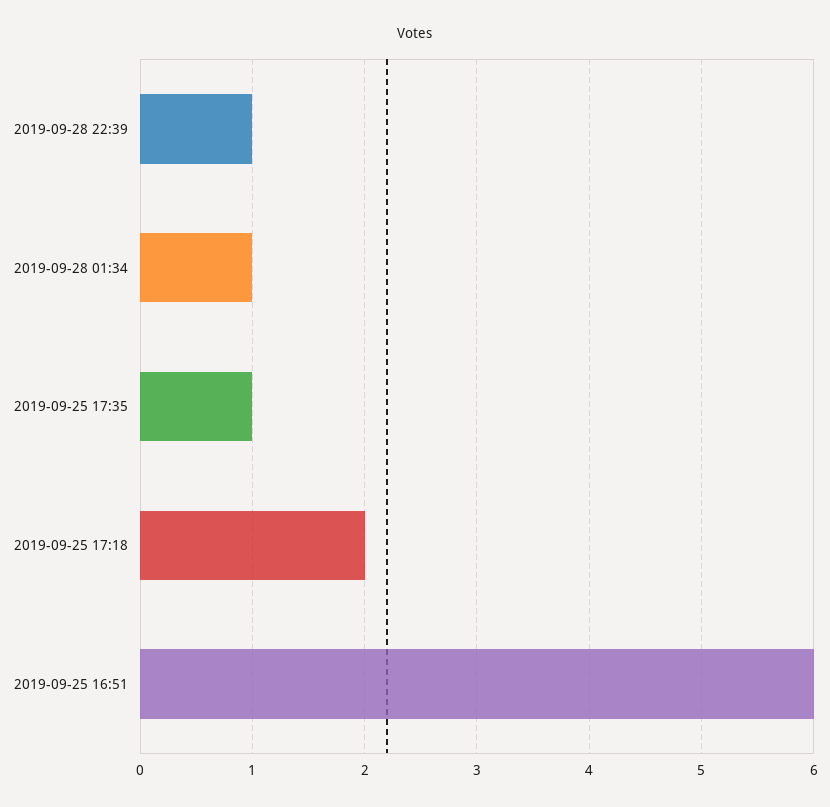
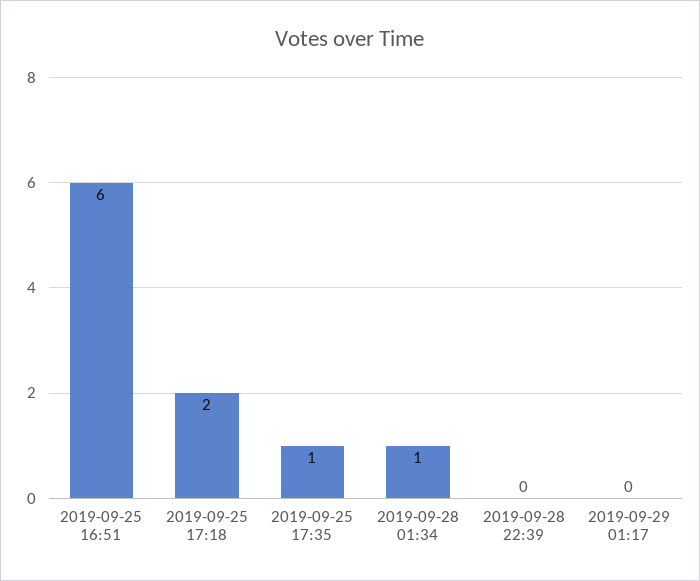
2019-09-28 22:39: 1 -> 0
2019-09-29 01:17: none -> 0

